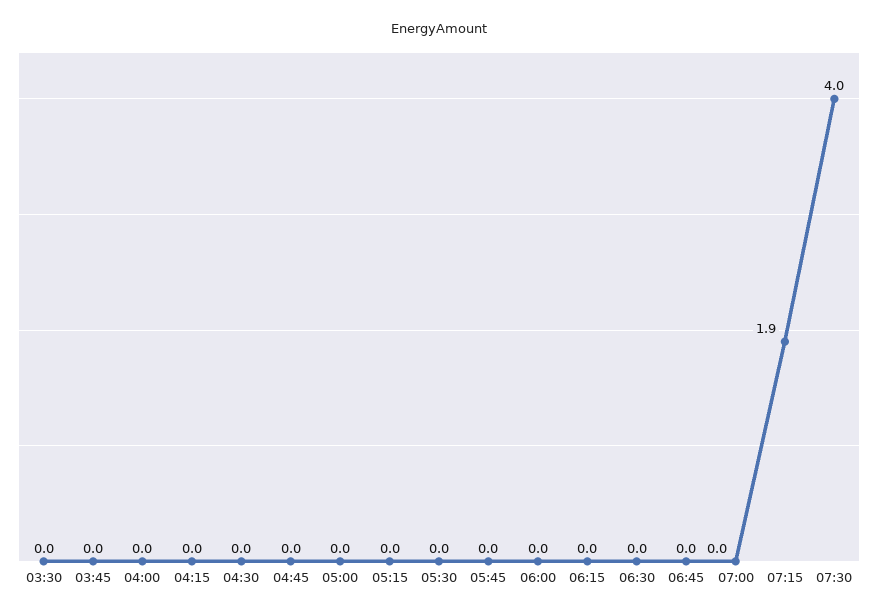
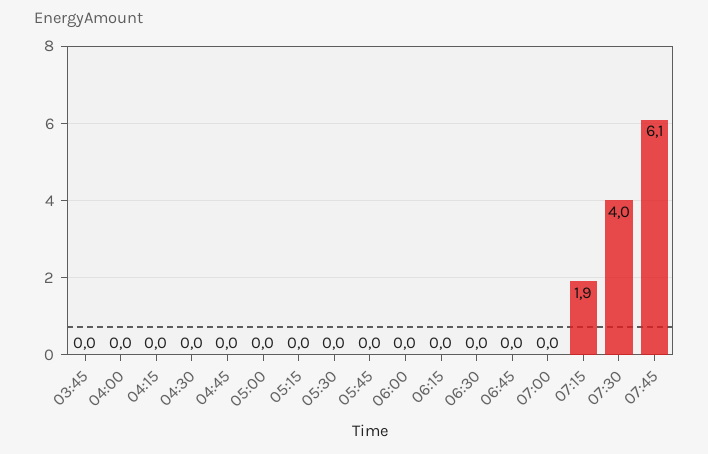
03:30: 0 -> none
07:45: none -> 6.1

